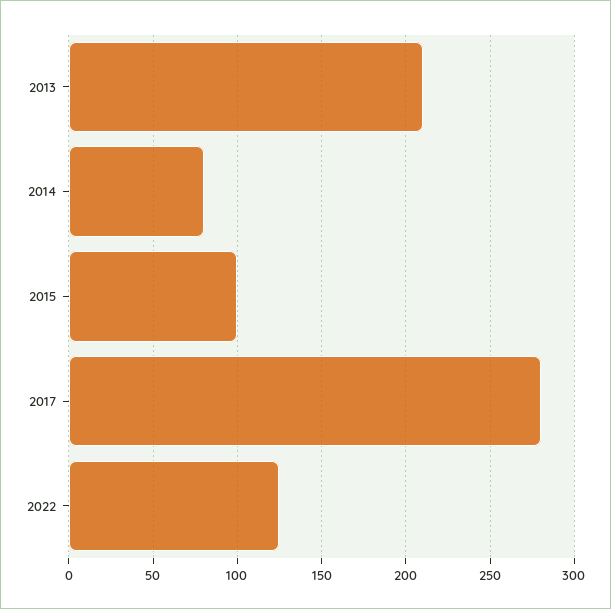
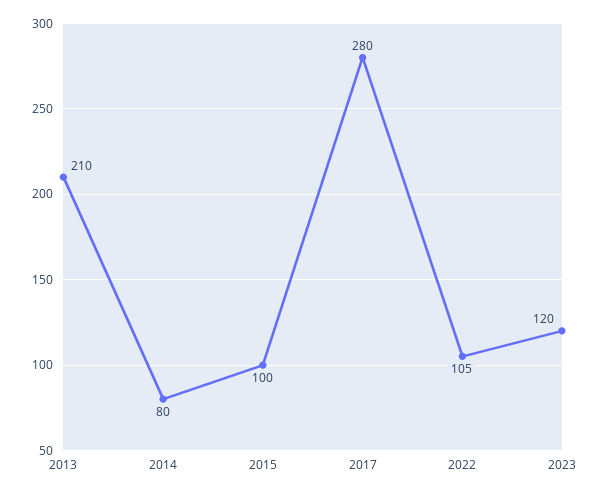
2022: 125 -> 105
2023: none -> 120

